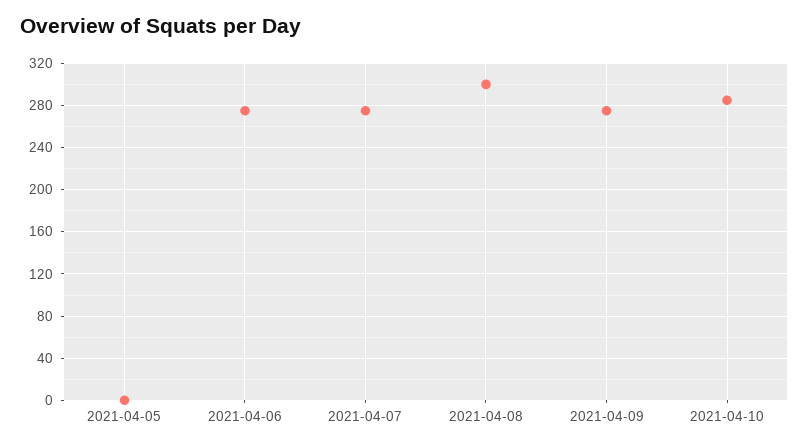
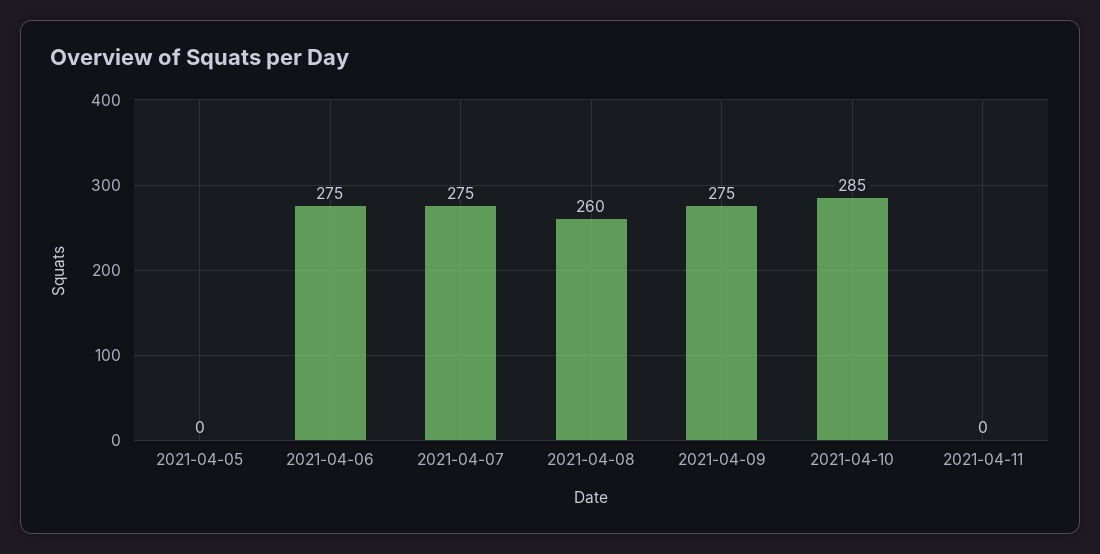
2021-04-08: 300 -> 260
2021-04-11: none -> 0

